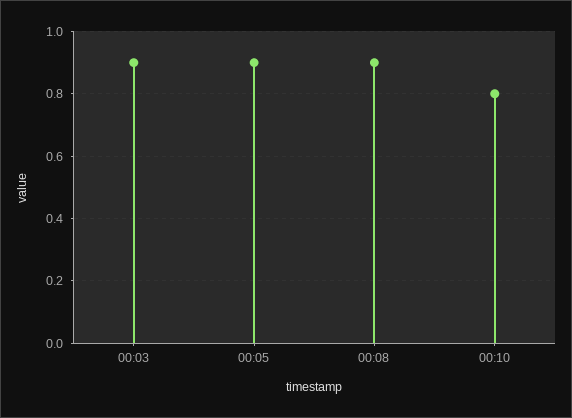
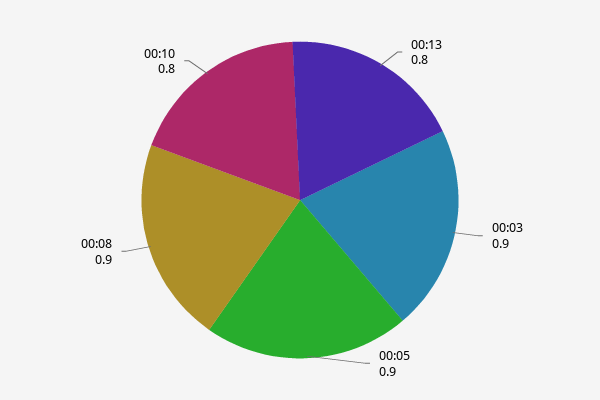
00:13: none -> 0.8

